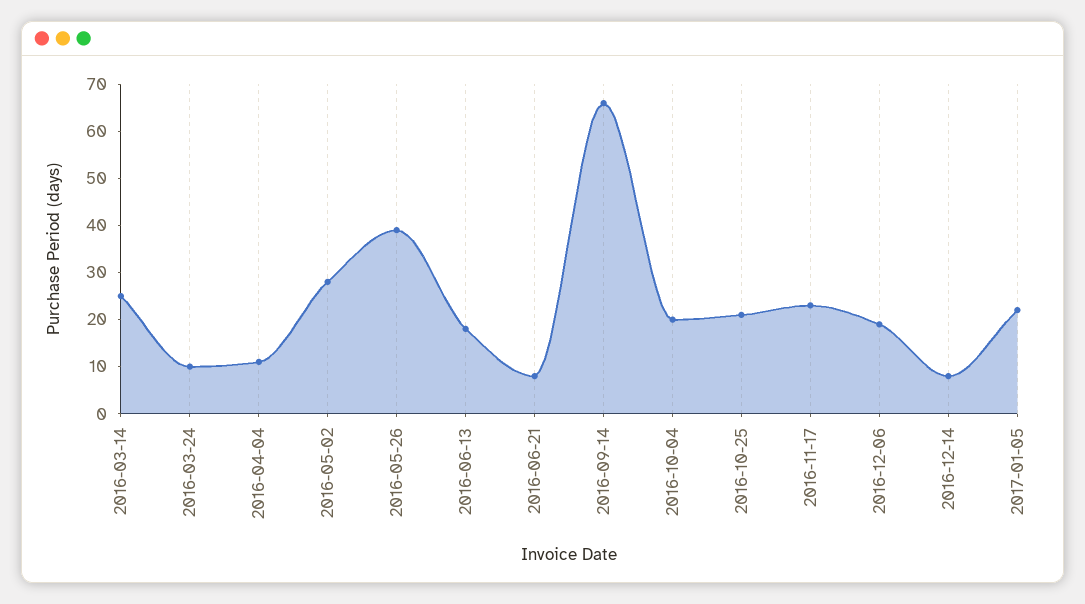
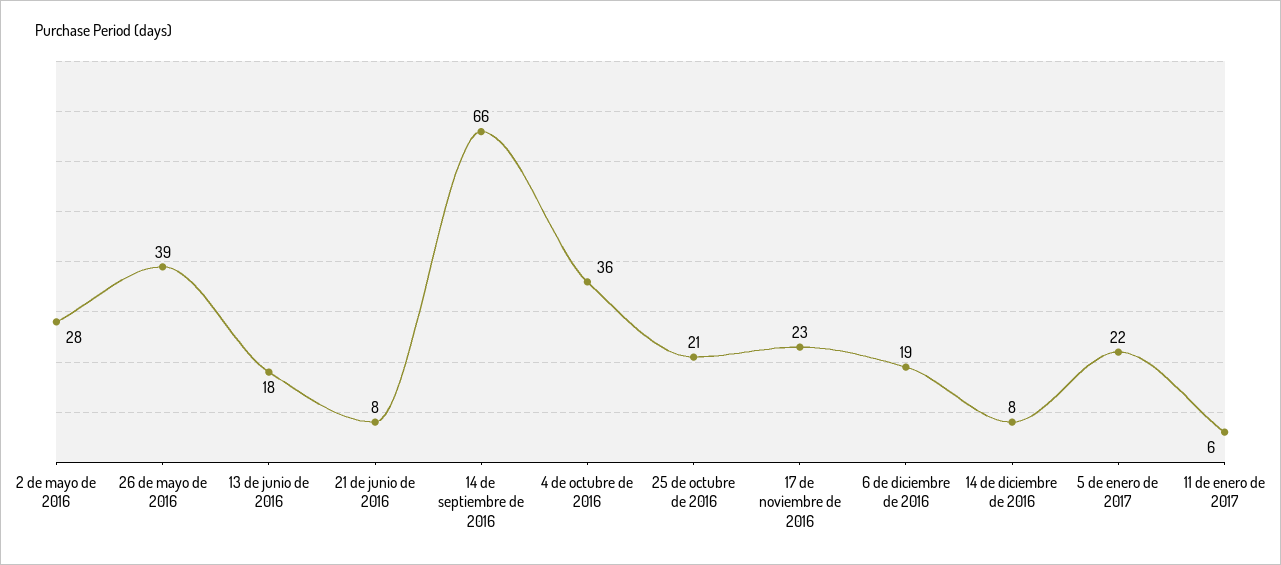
2016-03-14: 25 -> none
2016-03-24: 10 -> none
2016-04-04: 10 -> none
2016-10-04: 20 -> 36
11 de enero de 2017: none -> 6

